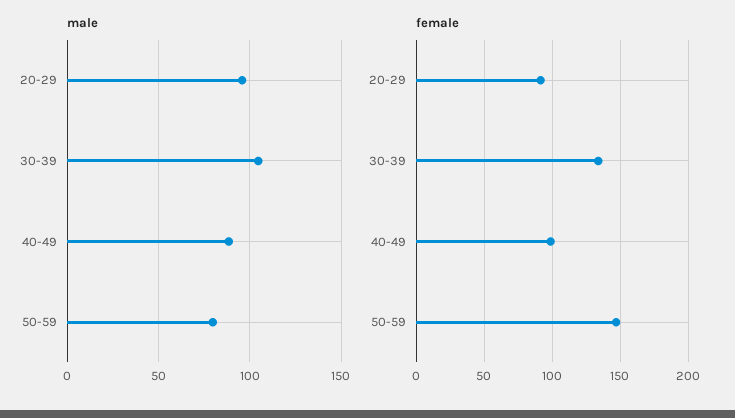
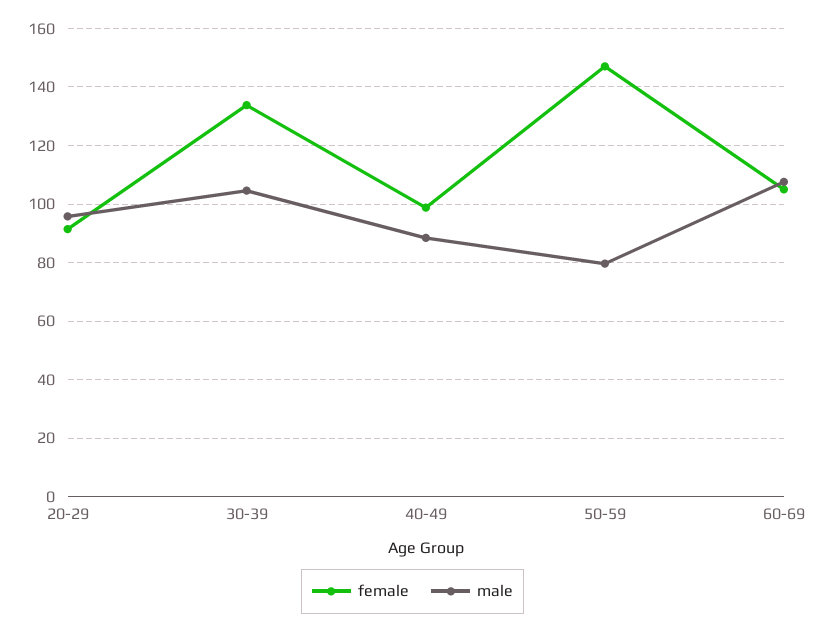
female, 60-69: none -> 105
male, 60-69: none -> 107.5

